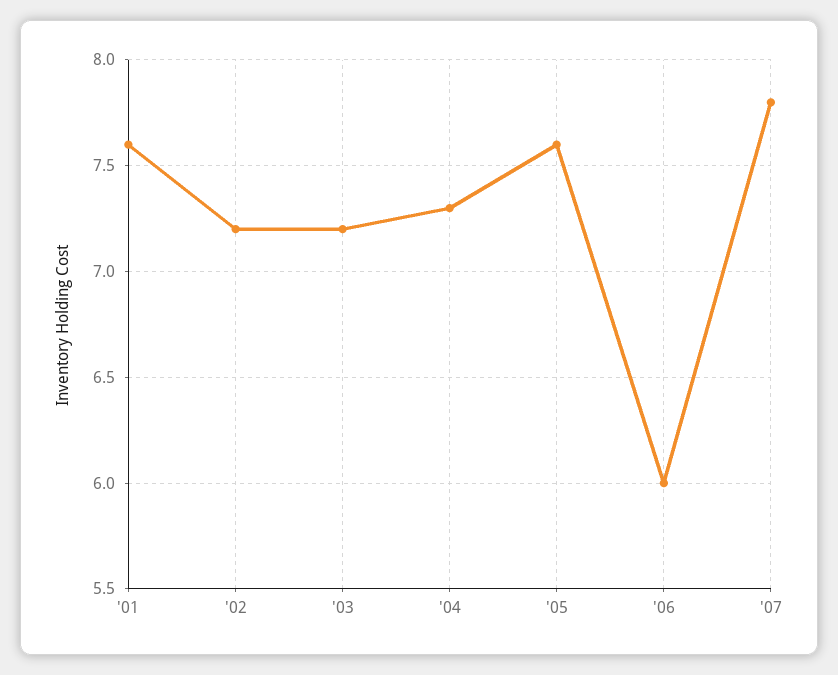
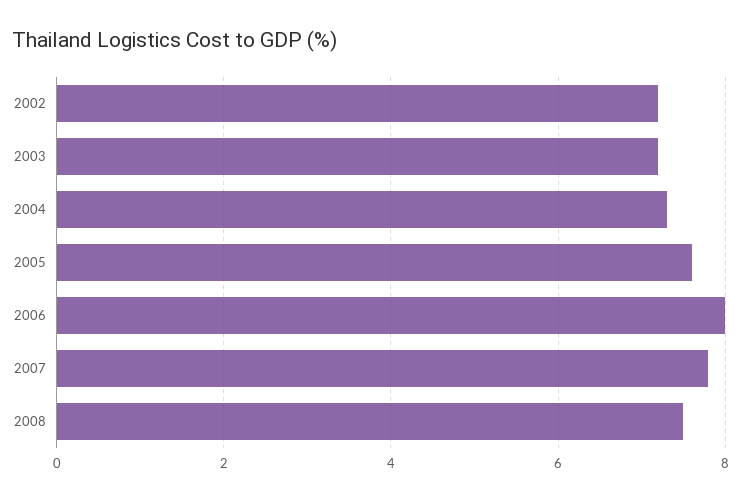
'01: 7.6 -> none
'06: 6 -> 8
2008: none -> 7.5

